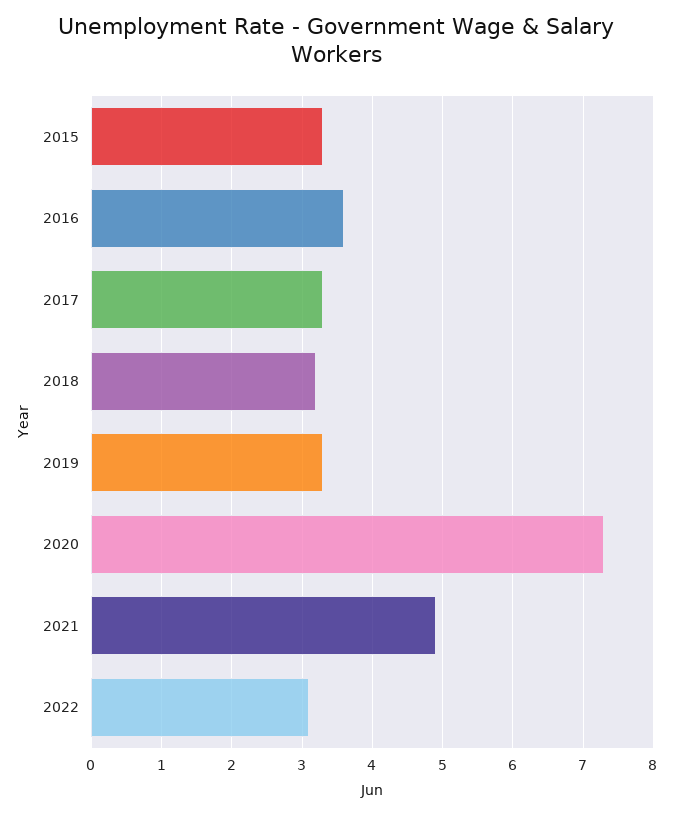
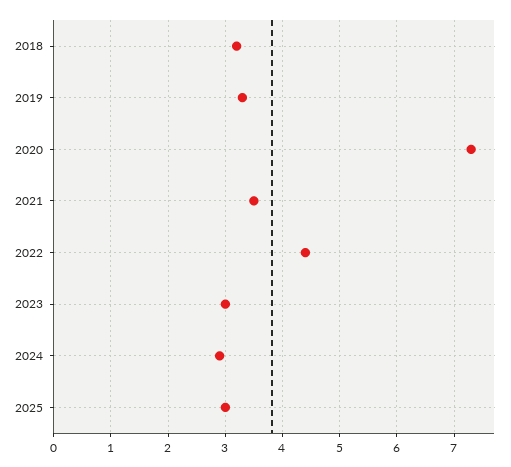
2015: 3.3 -> none
2016: 3.6 -> none
2017: 3.3 -> none
2021: 4.9 -> 3.5
2022: 3.1 -> 4.5
2023: none -> 3
2024: none -> 3
2025: none -> 3

